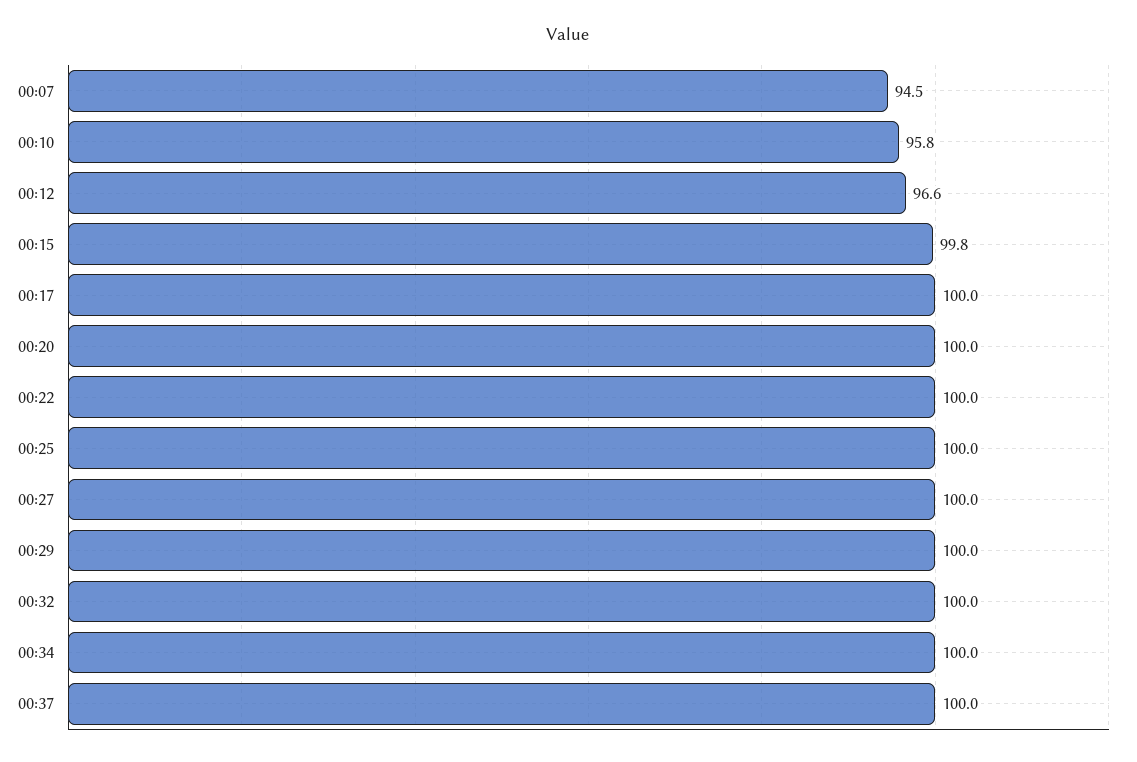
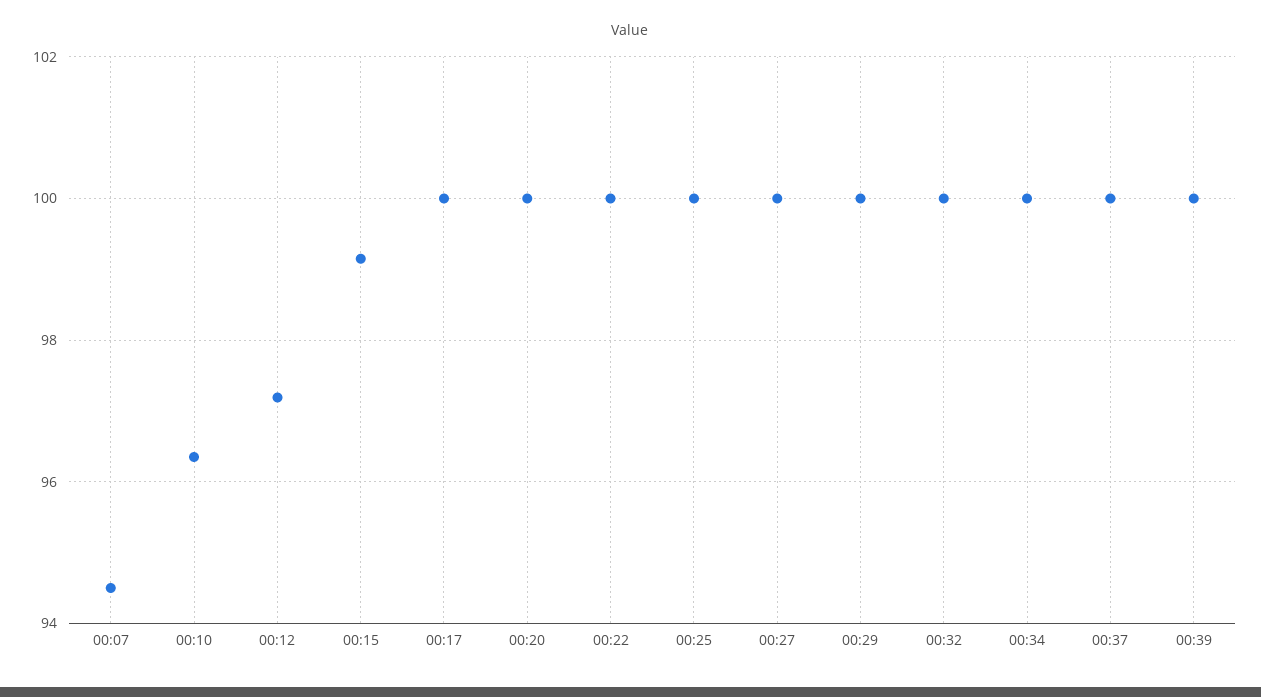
00:10: 95.8 -> 96.4
00:12: 96.6 -> 97.2
00:15: 99.8 -> 99.2
00:39: none -> 100

